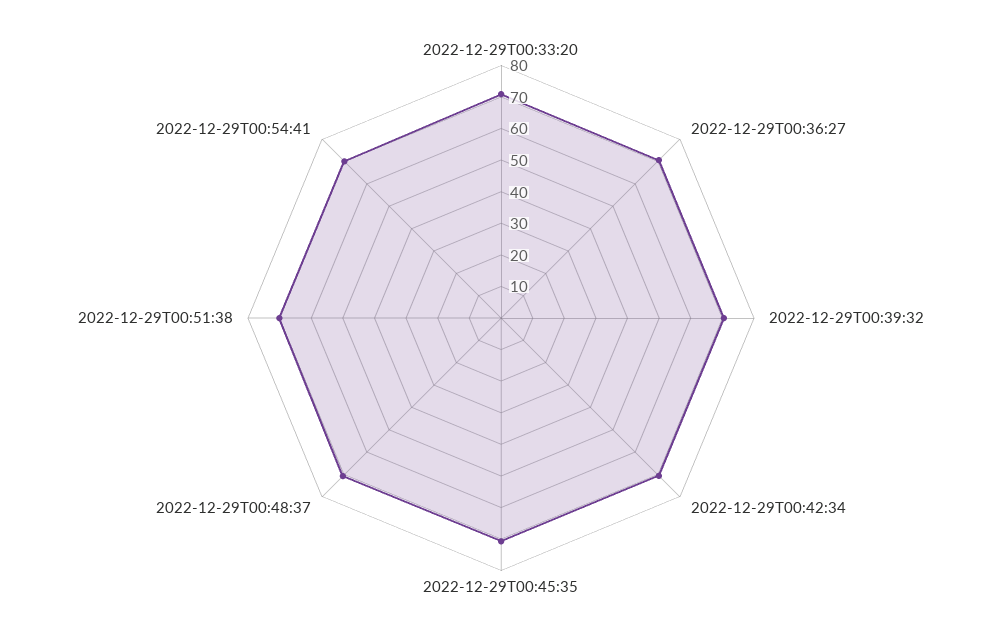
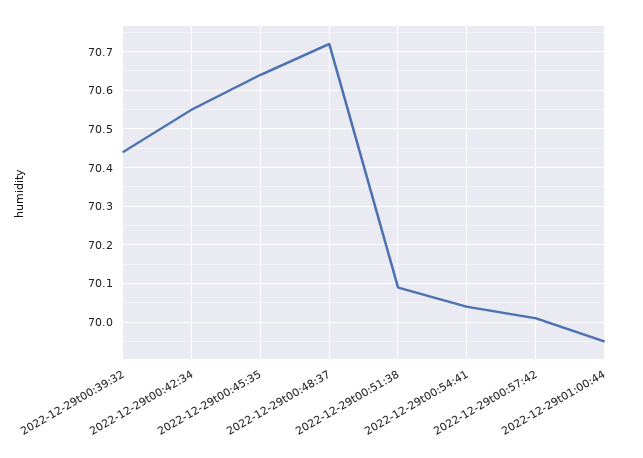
2022-12-29T00:33:20: 70 -> none
2022-12-29T00:36:27: 70 -> none
2022-12-29t00:57:42: none -> 70
2022-12-29t01:00:44: none -> 69.95

